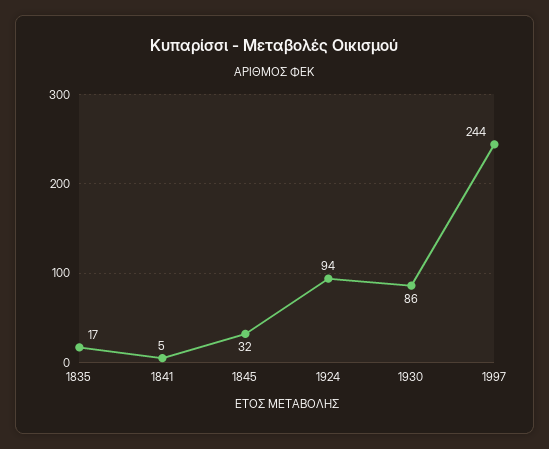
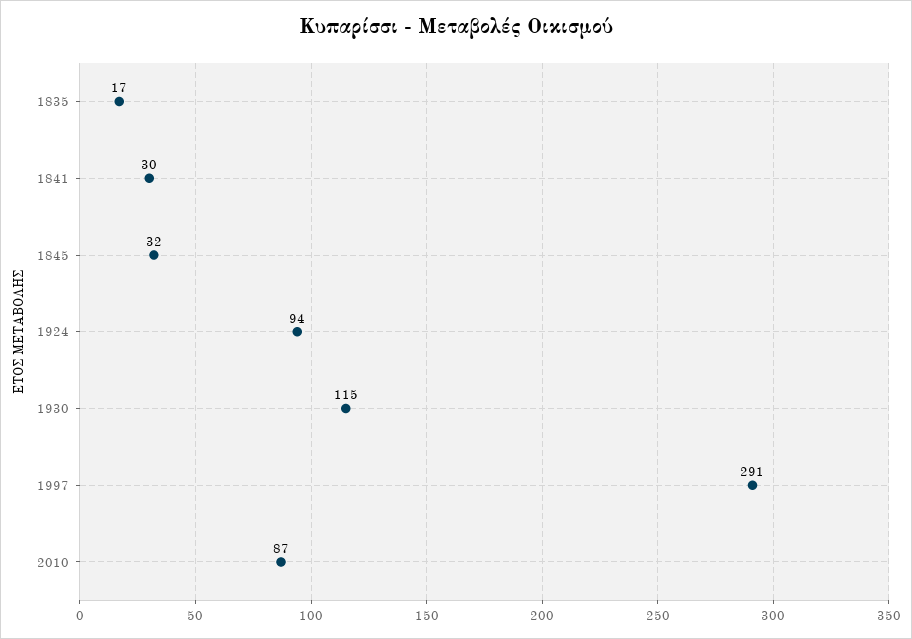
1841: 5 -> 30
1930: 86 -> 115
1997: 244 -> 291
2010: none -> 87

